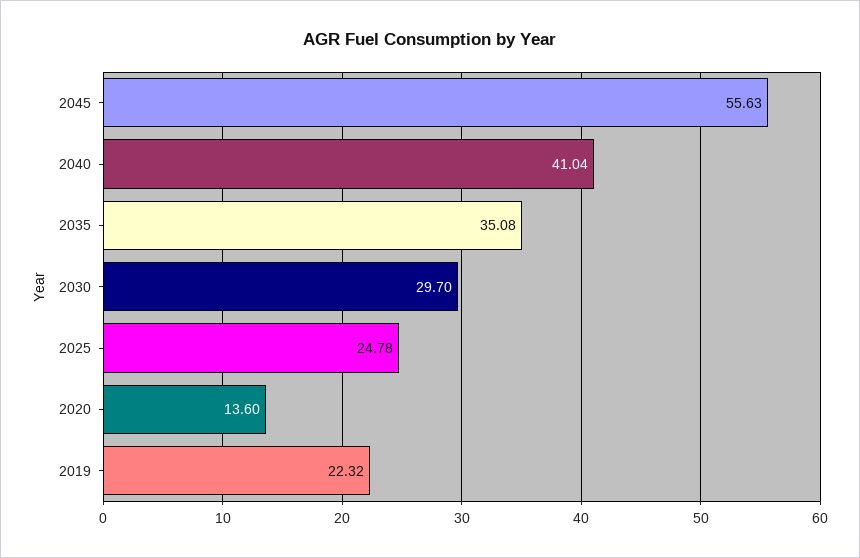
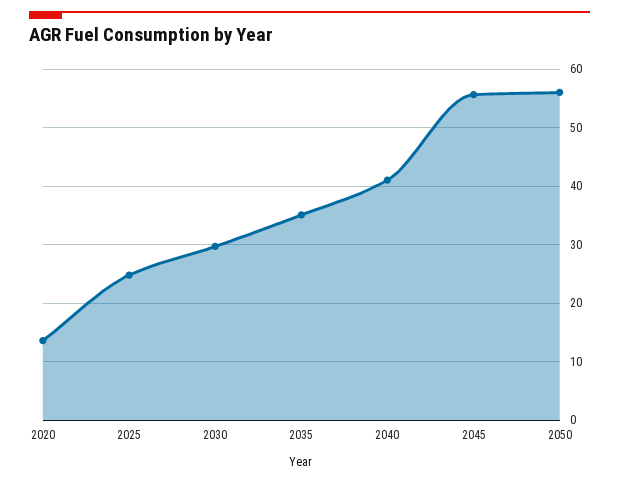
2019: 22.32 -> none
2050: none -> 56

